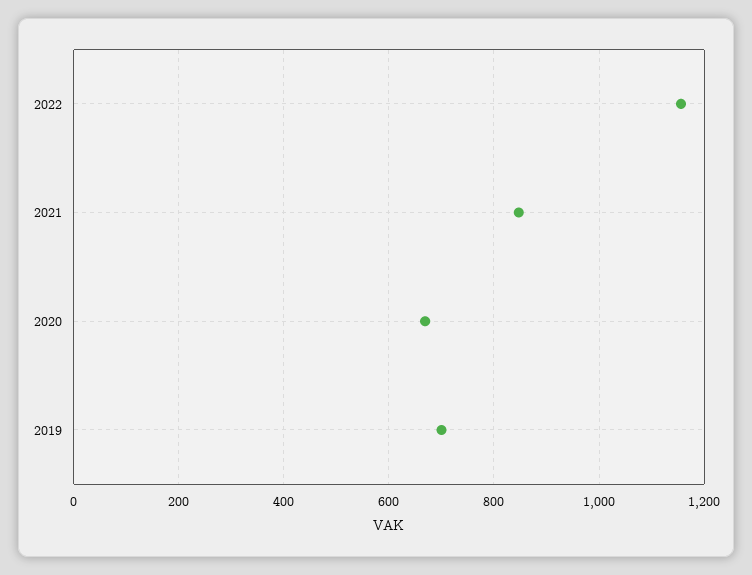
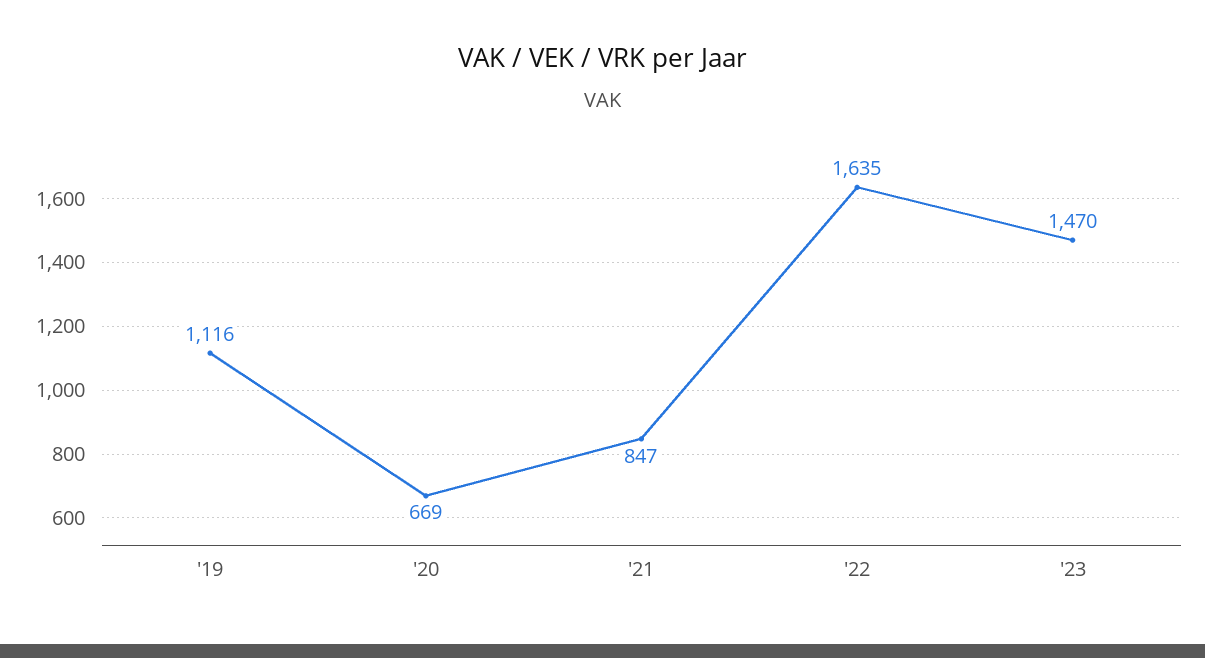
2022: 1160 -> 1635
2019: 700 -> 1116
'23: none -> 1470

